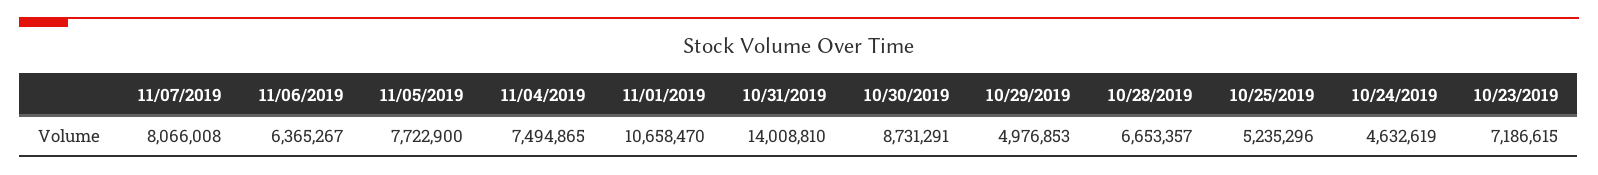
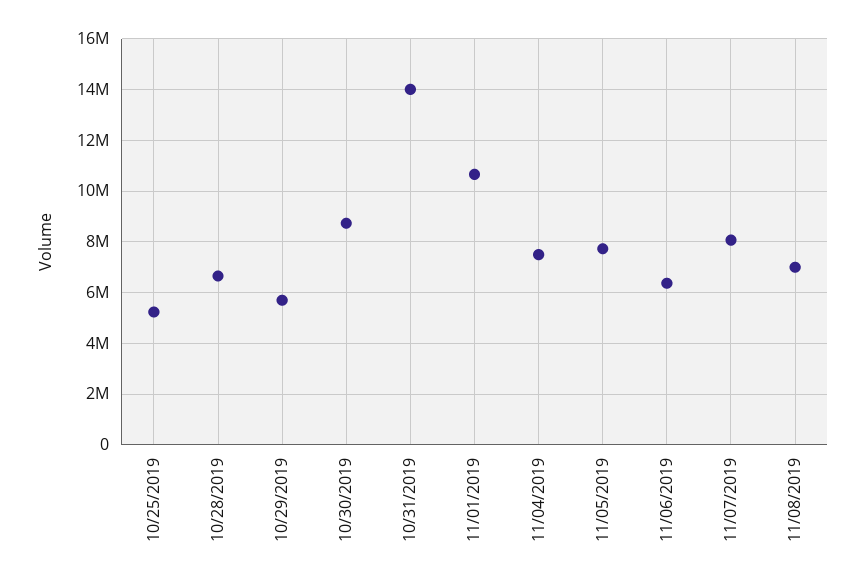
10/29/2019: 4976853 -> 5750000
10/24/2019: 4632619 -> none
10/23/2019: 7186615 -> none
11/08/2019: none -> 7000000

